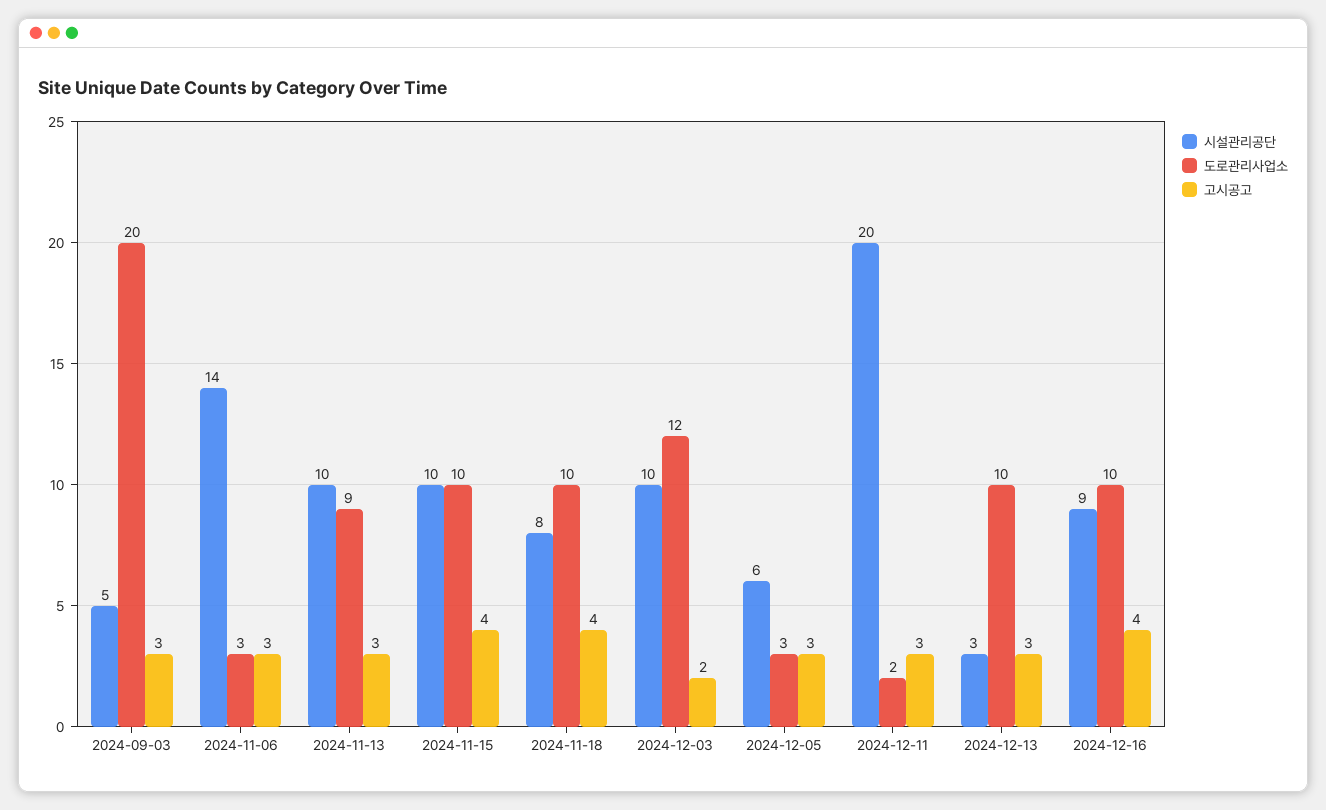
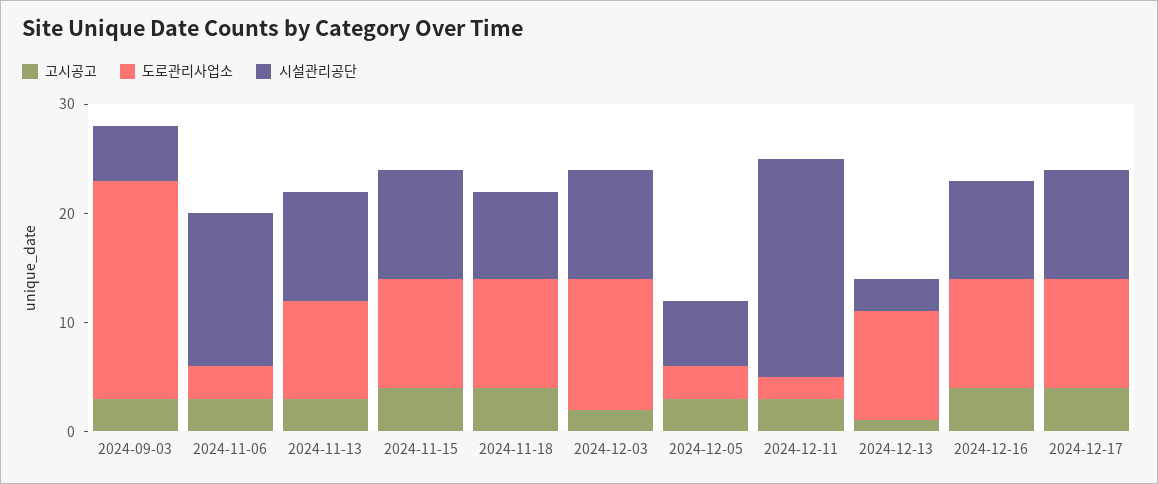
고시공고, 2024-12-13: 3 -> 1
고시공고, 2024-12-17: none -> 4
도로관리사업소, 2024-12-17: none -> 10
시설관리공단, 2024-12-17: none -> 10

